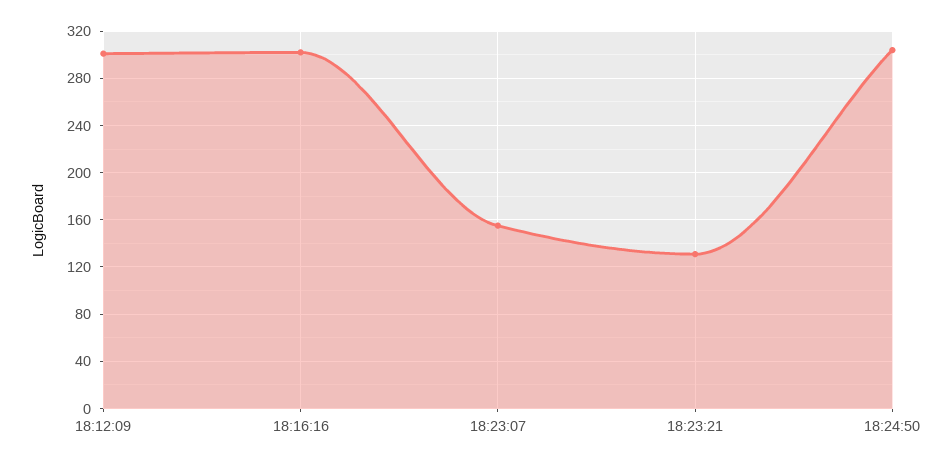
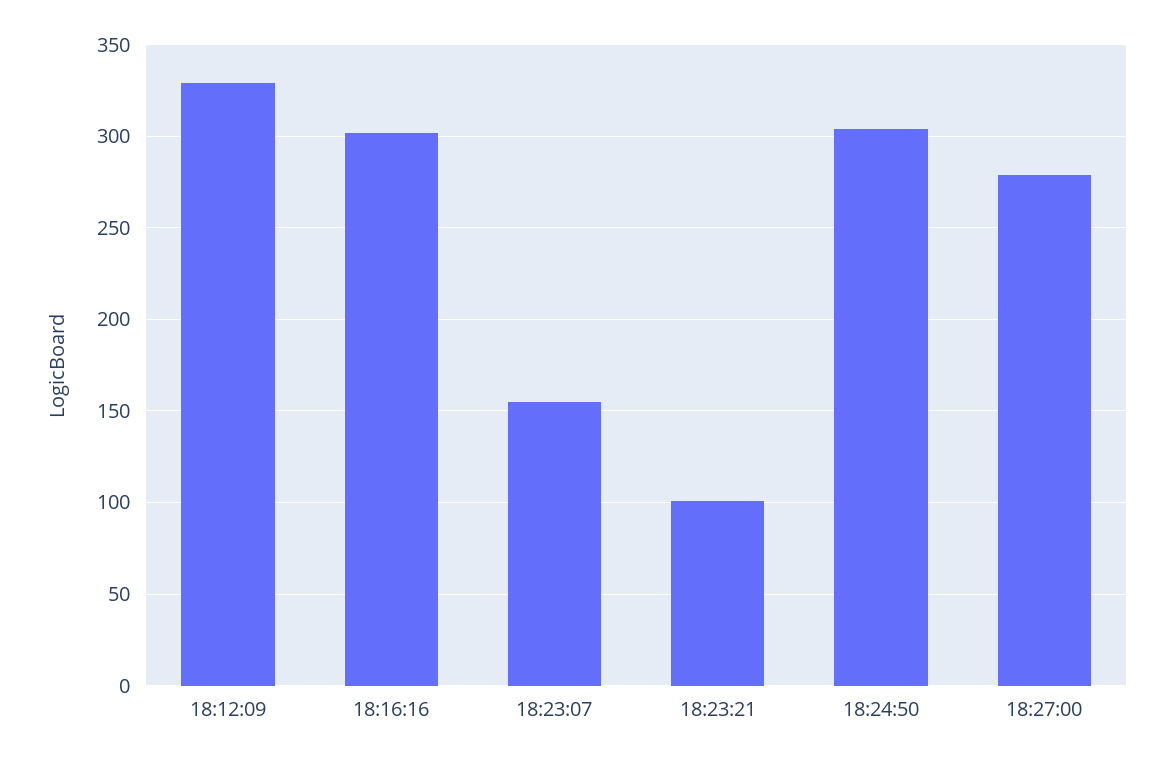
18:12:09: 300 -> 330
18:23:21: 130 -> 100
18:27:00: none -> 280

